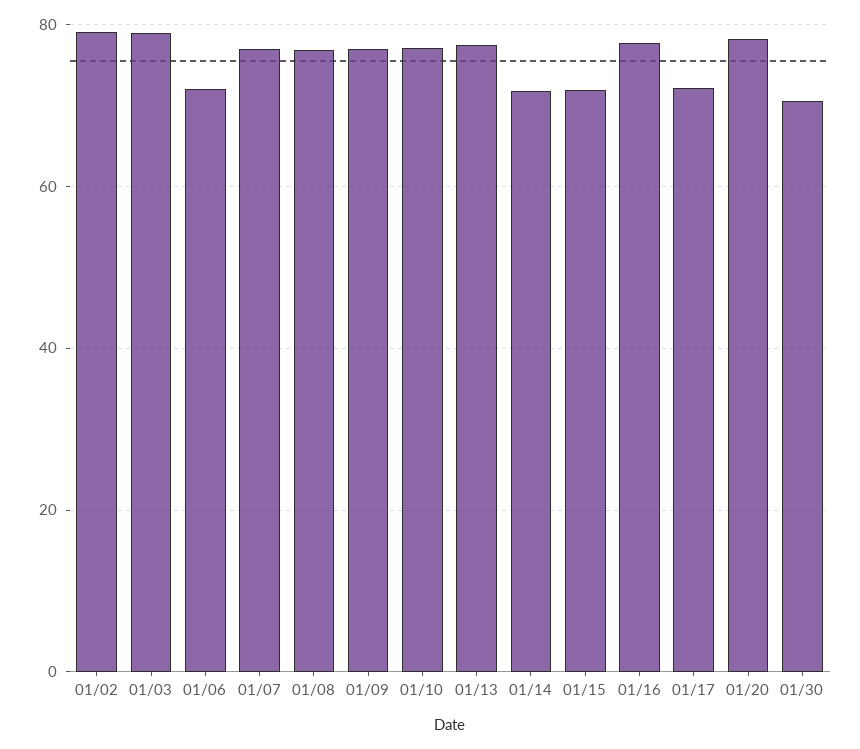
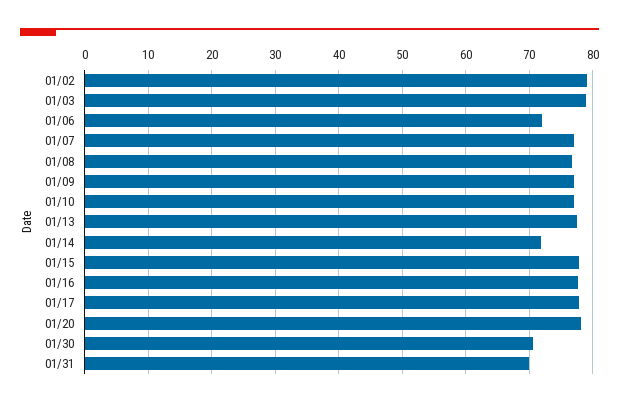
01/15: 72 -> 78
01/17: 72 -> 78
01/31: none -> 70

